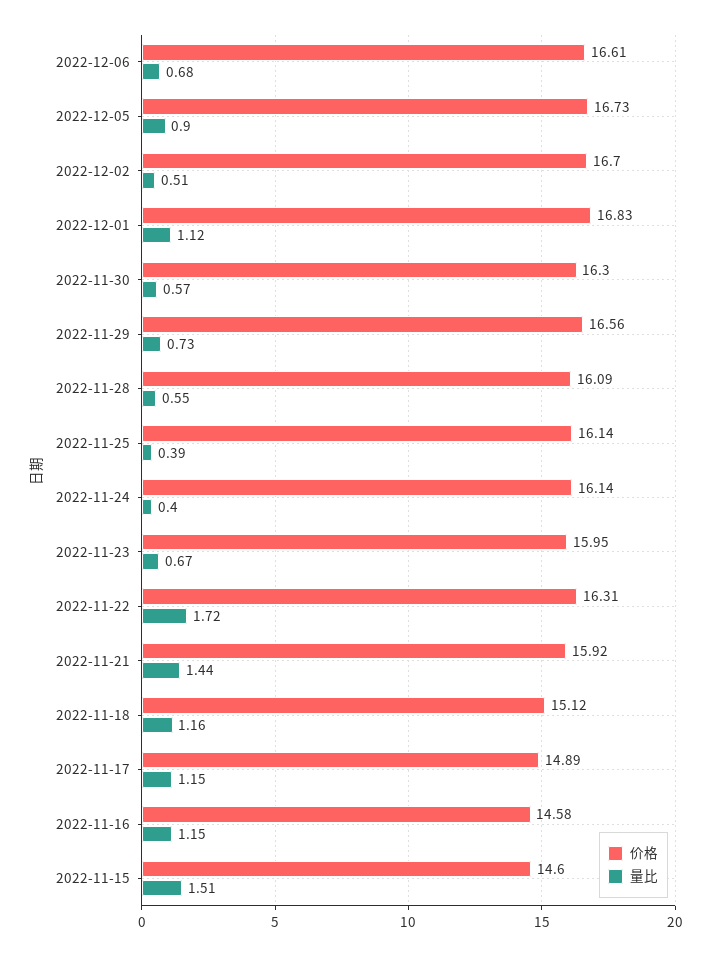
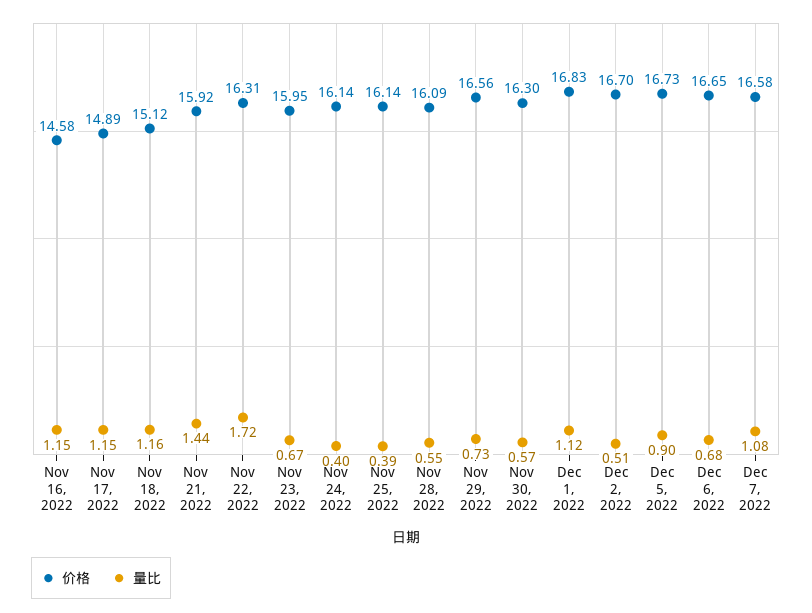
价格, 2022-12-06: 16.61 -> 16.65
价格, 2022-11-15: 14.6 -> none
量比, 2022-11-15: 1.51 -> none
价格, Dec 7, 2022: none -> 16.58
量比, Dec 7, 2022: none -> 1.08

